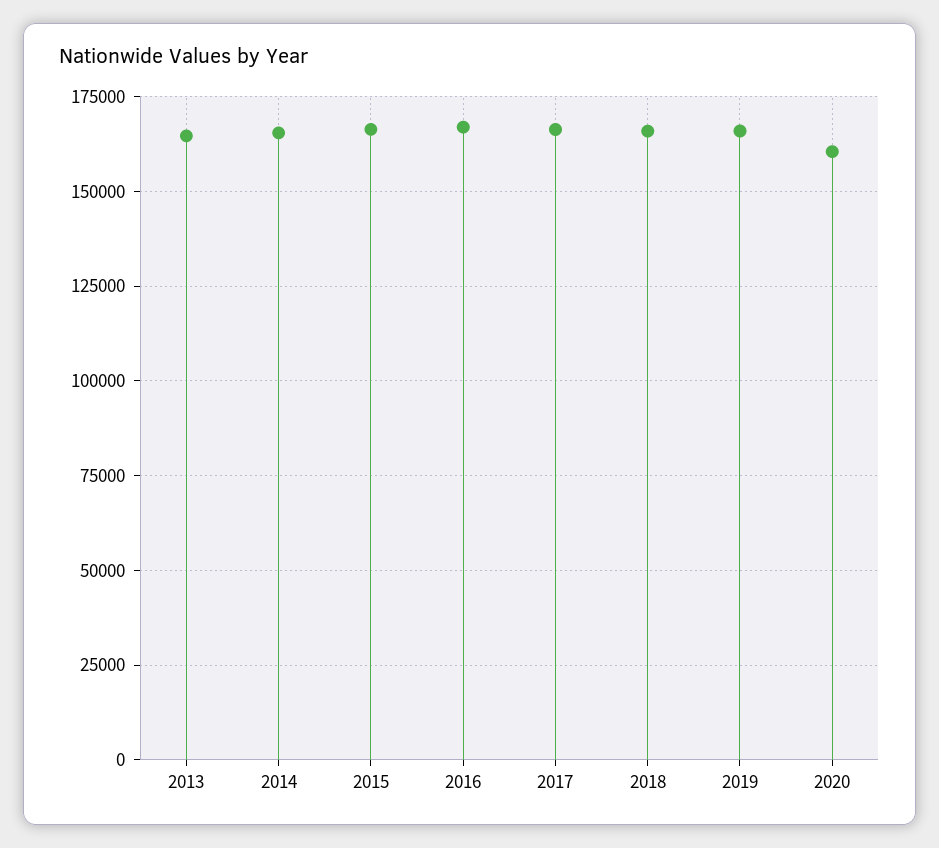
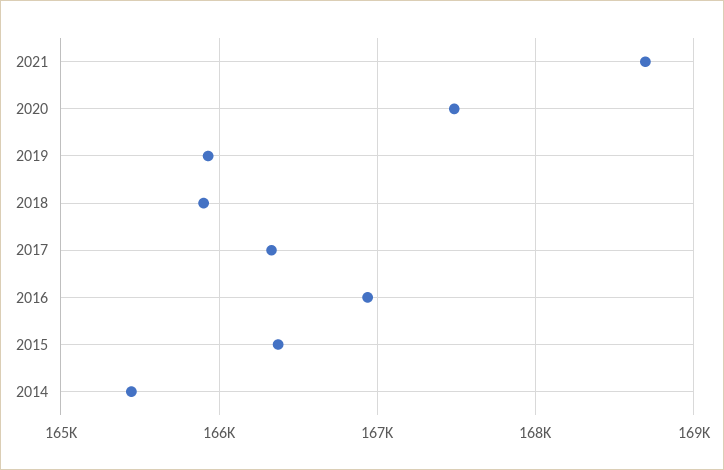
2013: 165000 -> none
2020: 160000 -> 167500
2021: none -> 168700

